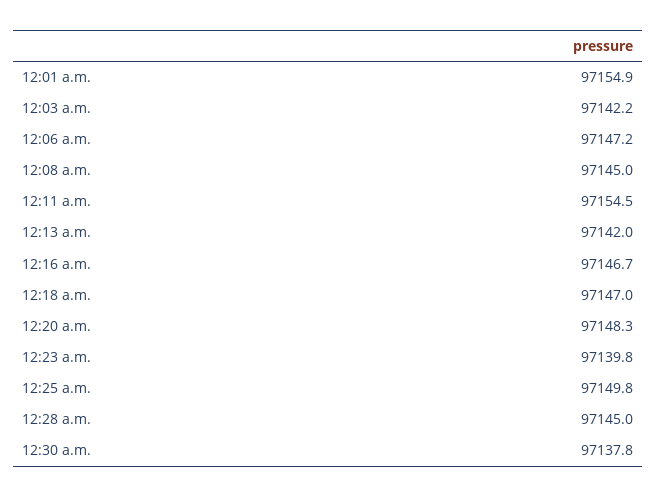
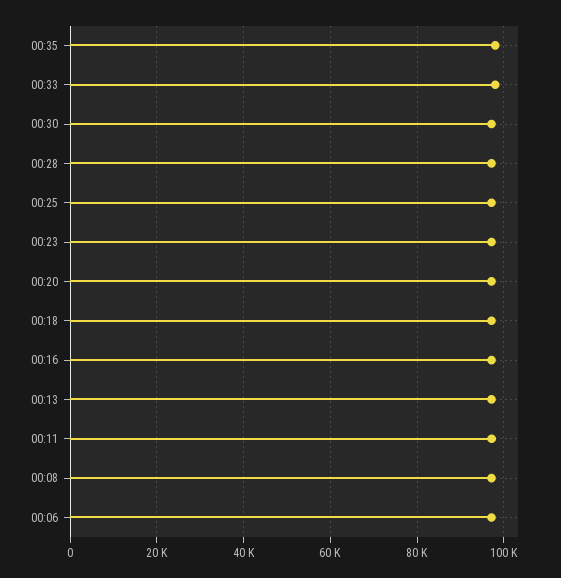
12:01 a.m.: 97154.9 -> none
12:03 a.m.: 97142.2 -> none
00:35: none -> 98000
00:33: none -> 98000

